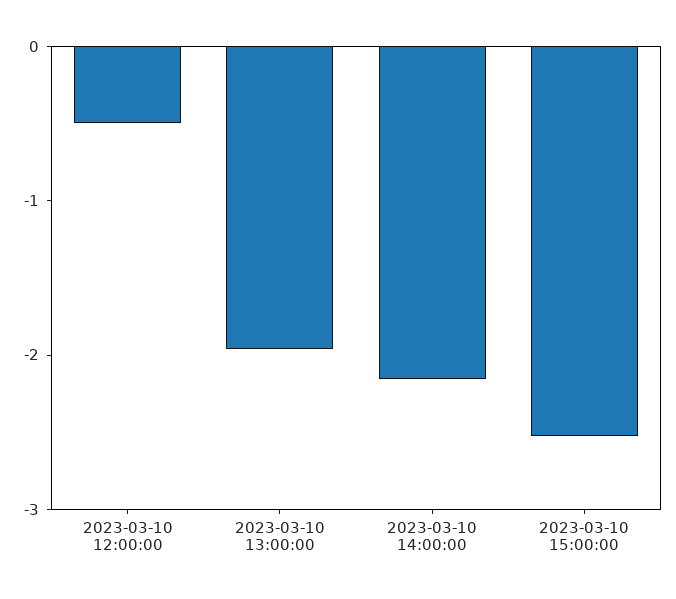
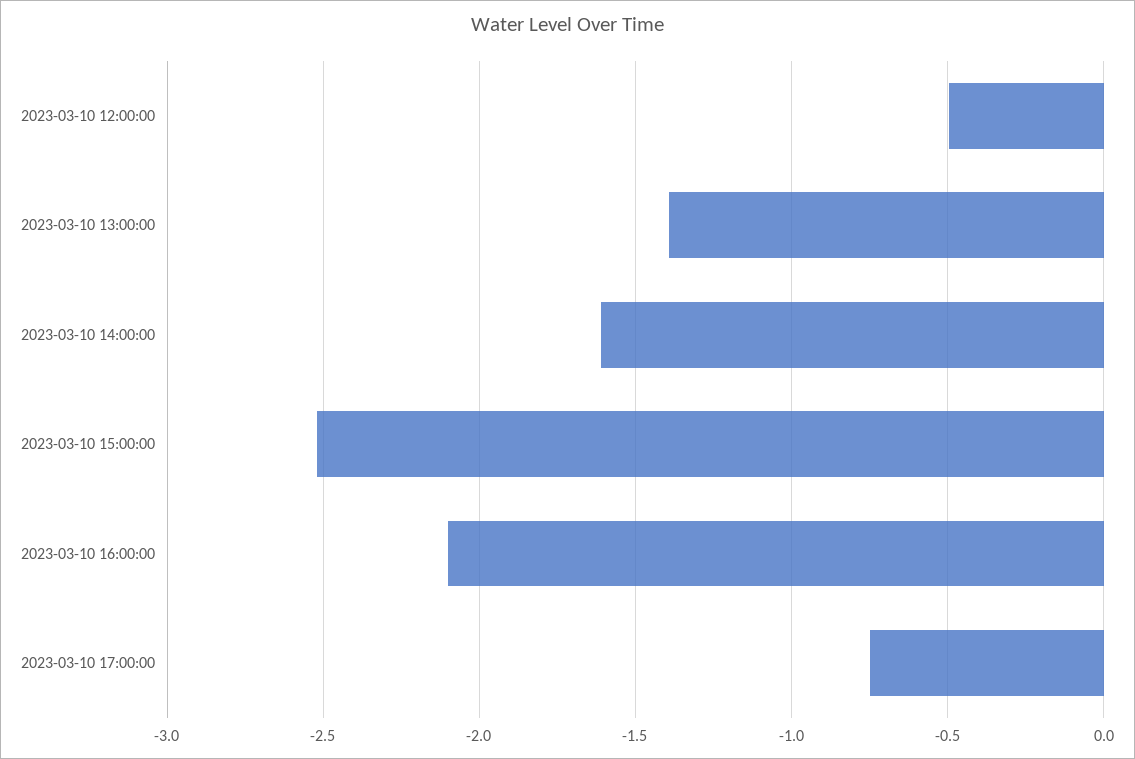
2023-03-10 13:00:00: -2 -> -1.4
2023-03-10 14:00:00: -2.2 -> -1.6
2023-03-10 16:00:00: none -> -2.1
2023-03-10 17:00:00: none -> -0.75

